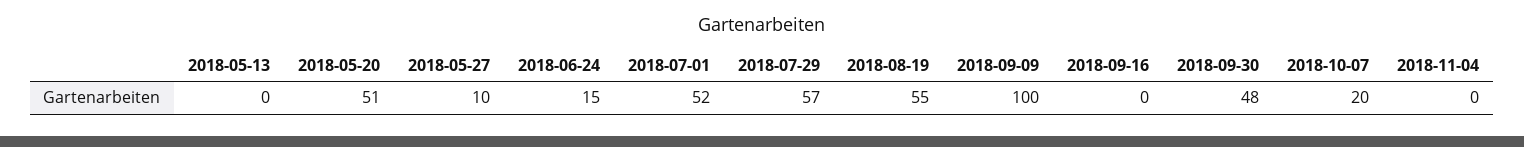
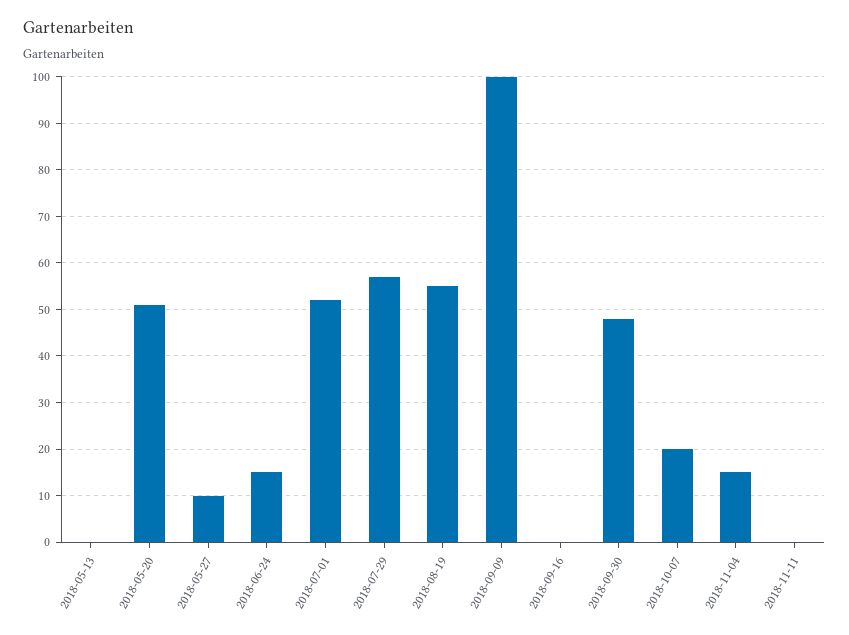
2018-11-04: 0 -> 15
2018-11-11: none -> 0

